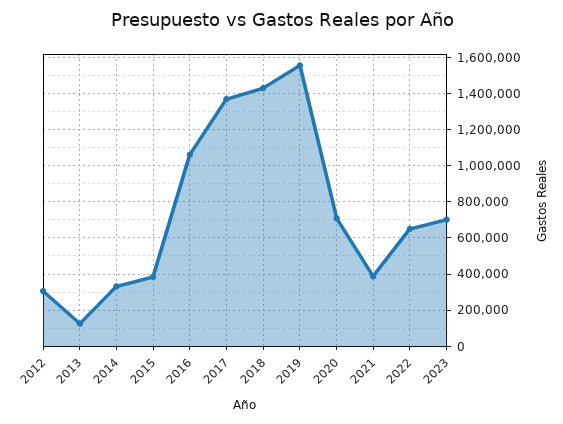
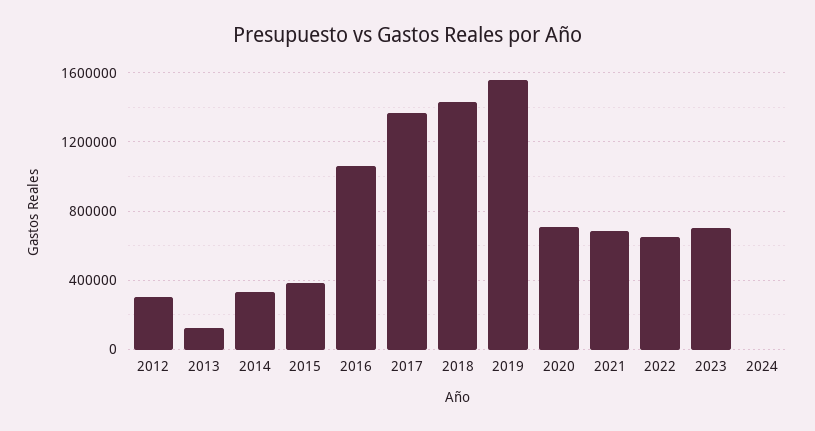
2021: 400000 -> 700000
2024: none -> 0

